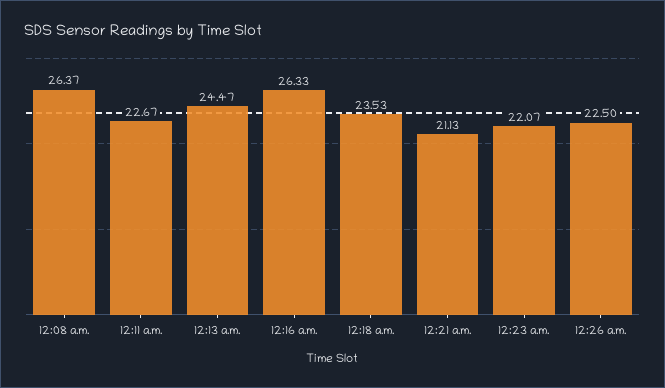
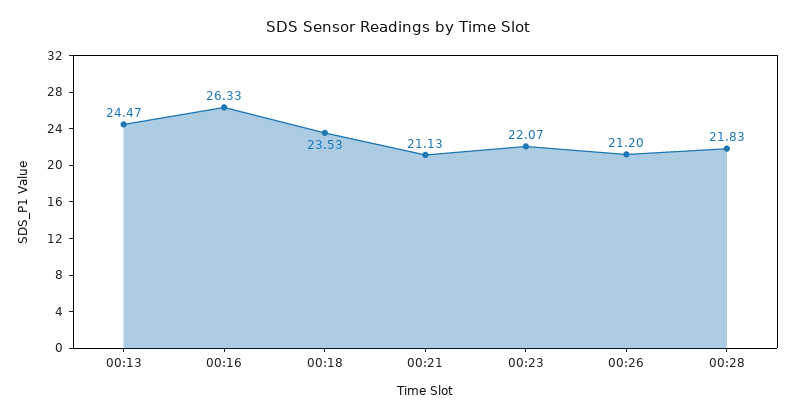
12:08 a.m.: 26.37 -> none
12:11 a.m.: 22.67 -> none
12:26 a.m.: 22.5 -> 21.2
00:28: none -> 21.83

